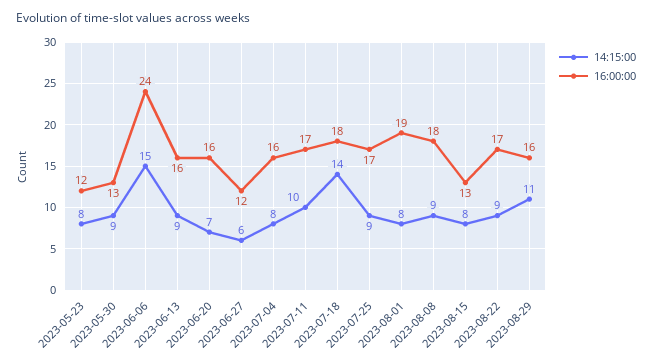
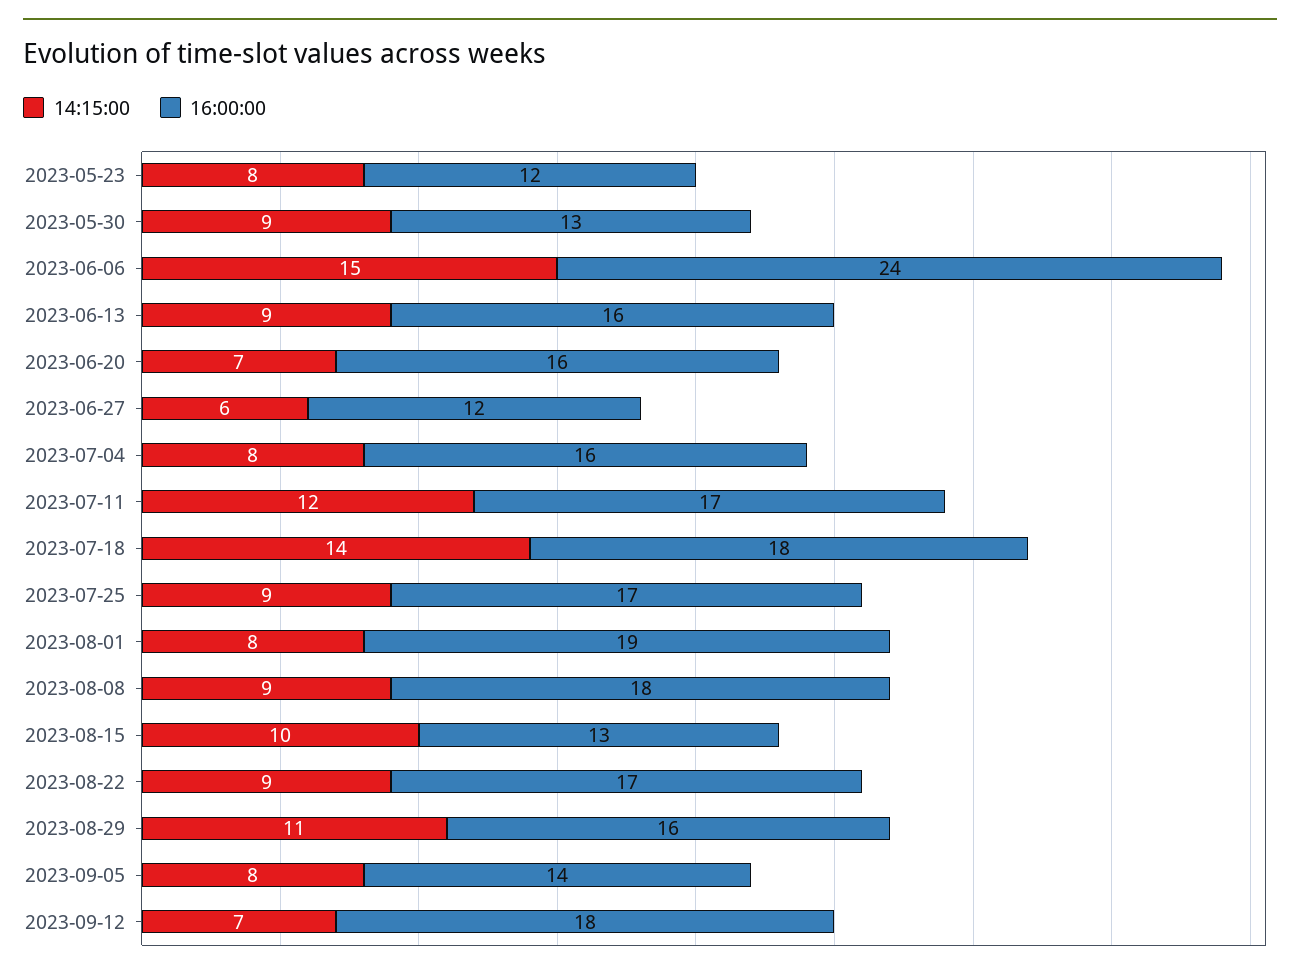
14:15:00, 2023-07-11: 10 -> 12
14:15:00, 2023-08-15: 8 -> 10
14:15:00, 2023-09-05: none -> 8
16:00:00, 2023-09-05: none -> 14
14:15:00, 2023-09-12: none -> 7
16:00:00, 2023-09-12: none -> 18

